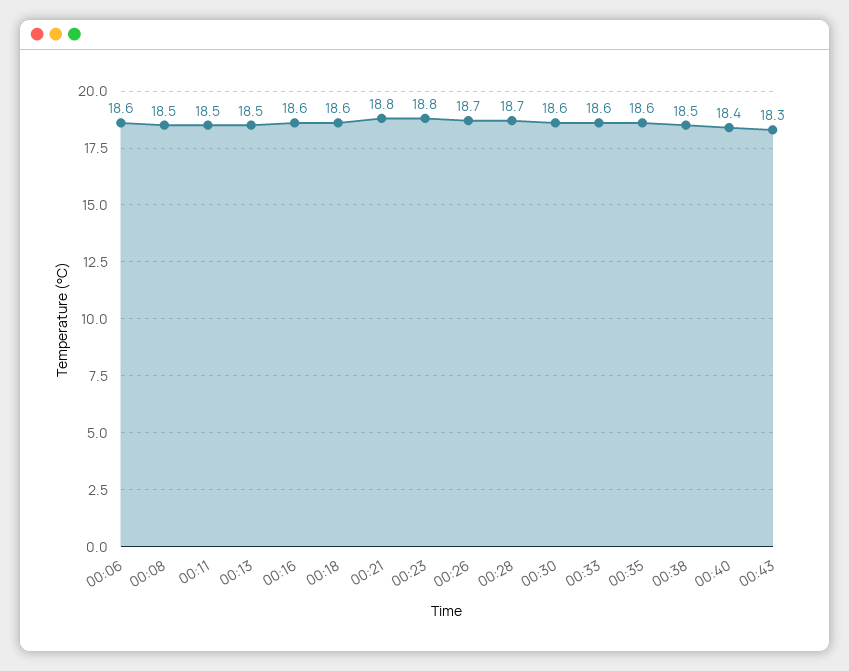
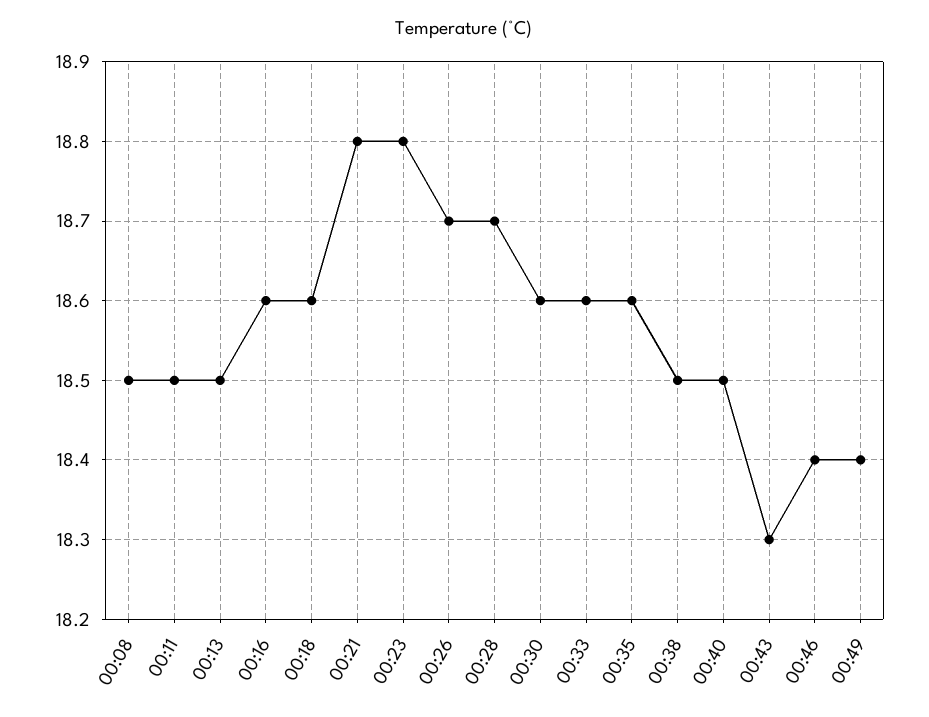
00:06: 18.6 -> none
00:40: 18.4 -> 18.5
00:46: none -> 18.4
00:49: none -> 18.4

